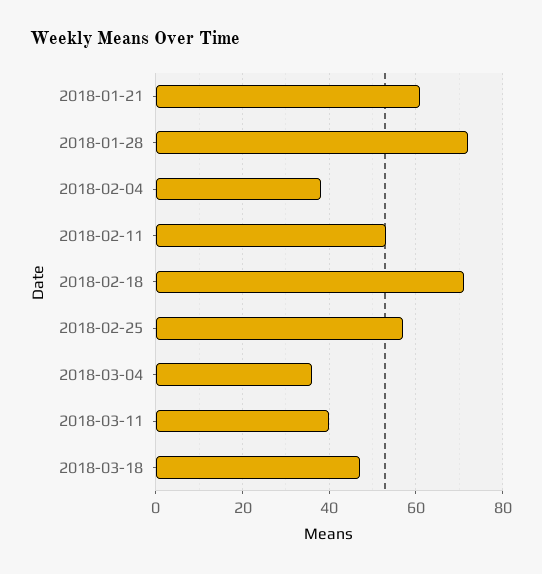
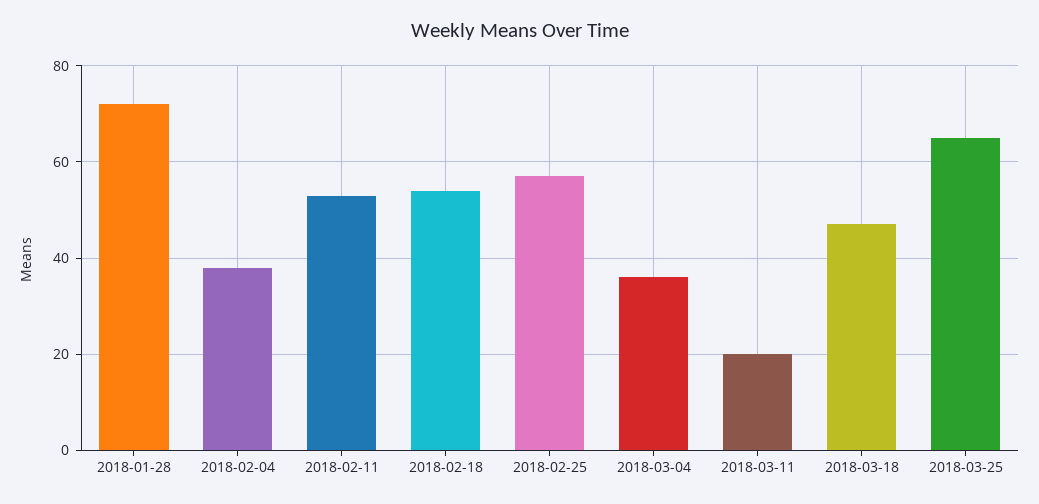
2018-01-21: 60 -> none
2018-02-18: 70 -> 55
2018-03-11: 40 -> 20
2018-03-25: none -> 65

